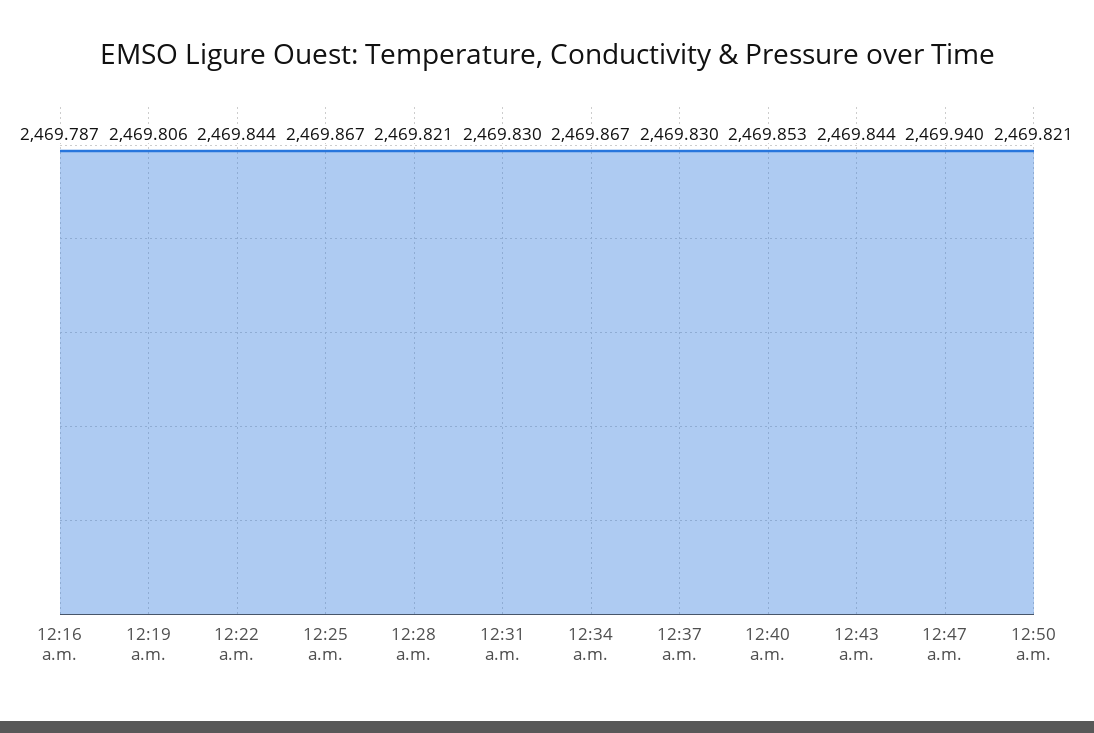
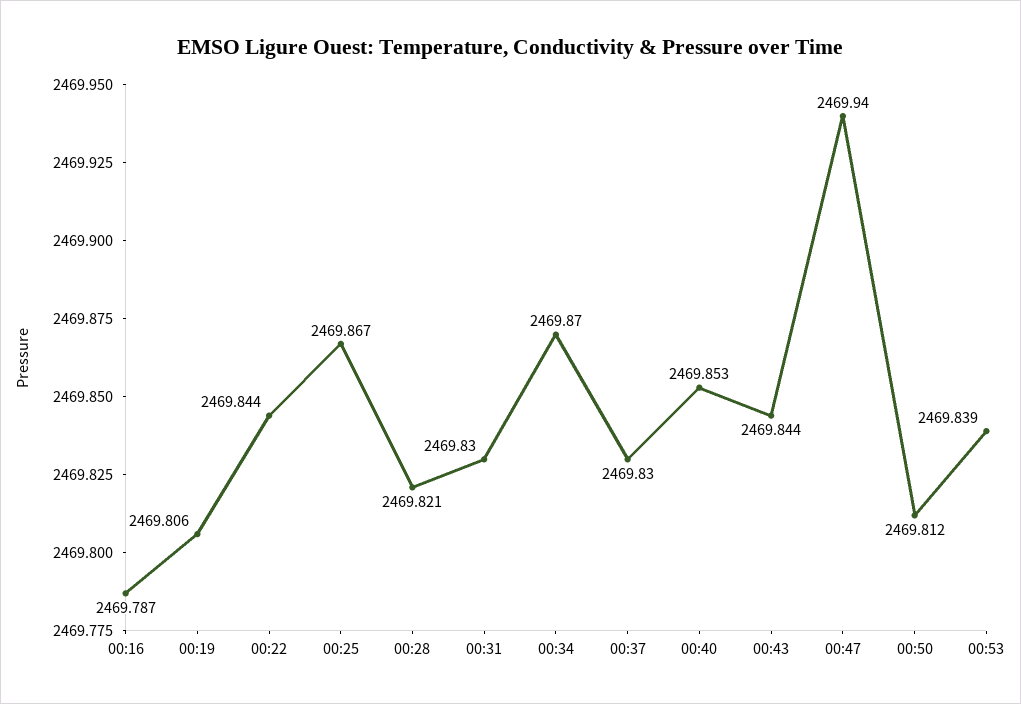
12:34 a.m.: 2469.867 -> 2469.87
12:50 a.m.: 2469.821 -> 2469.812
00:53: none -> 2469.839

